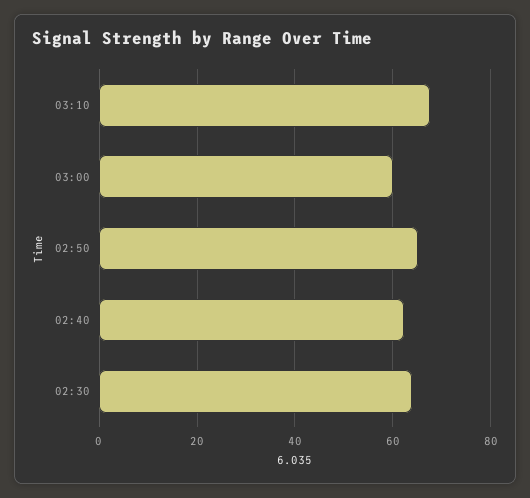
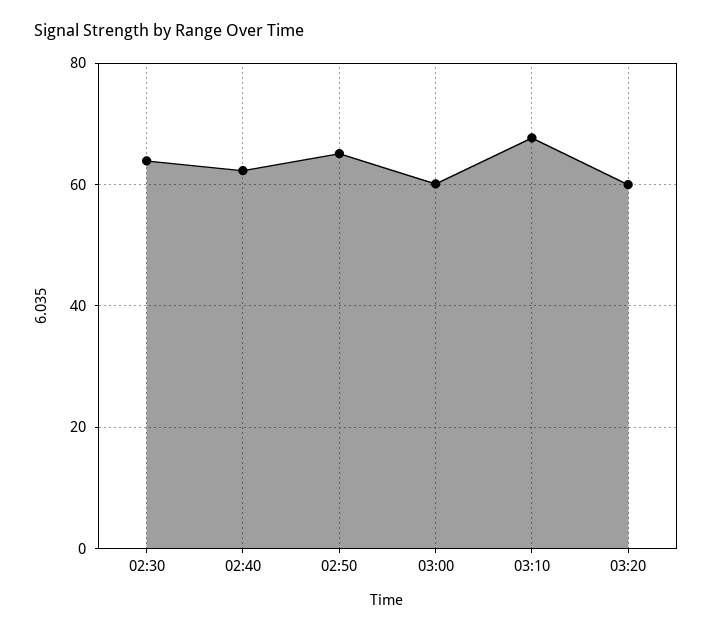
03:20: none -> 60

